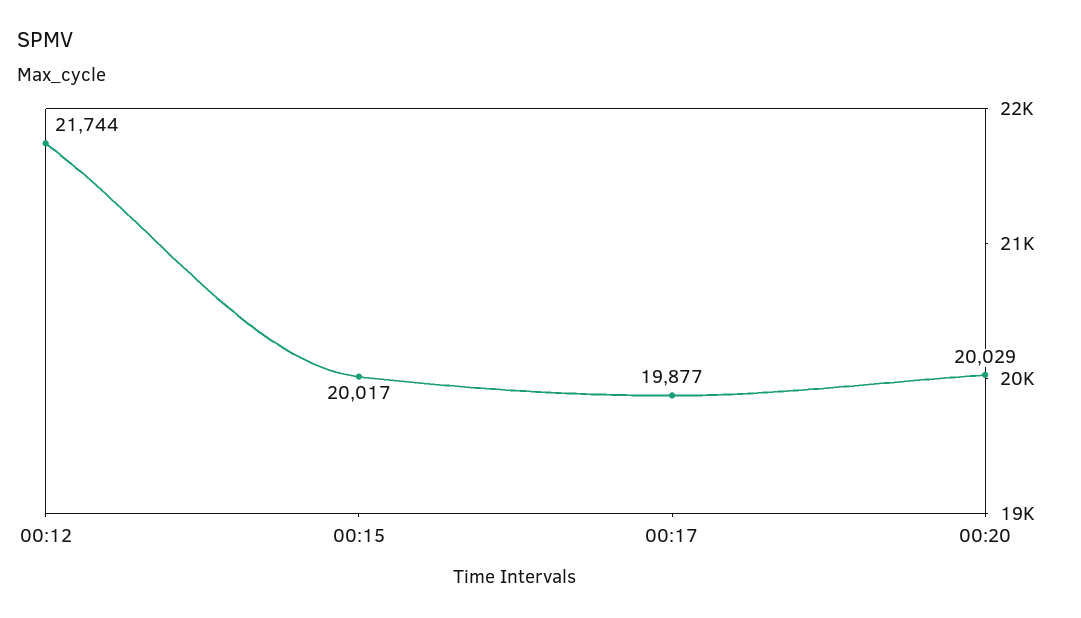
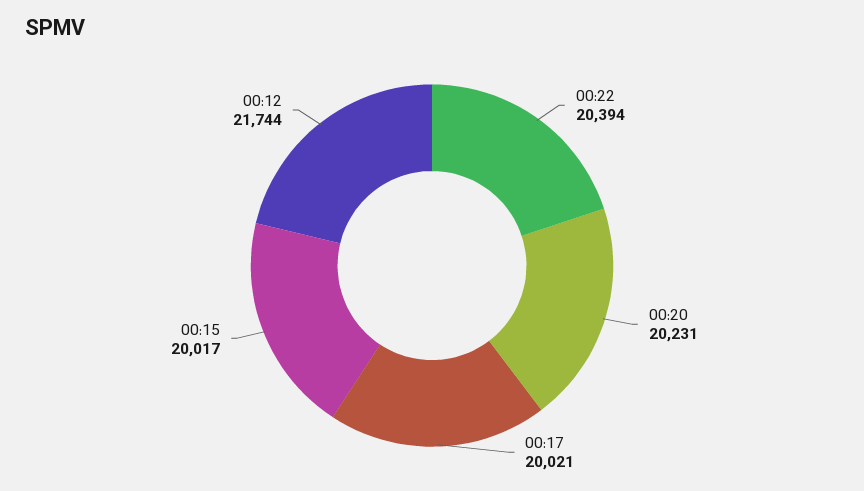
00:17: 19877 -> 20021
00:20: 20029 -> 20231
00:22: none -> 20394

